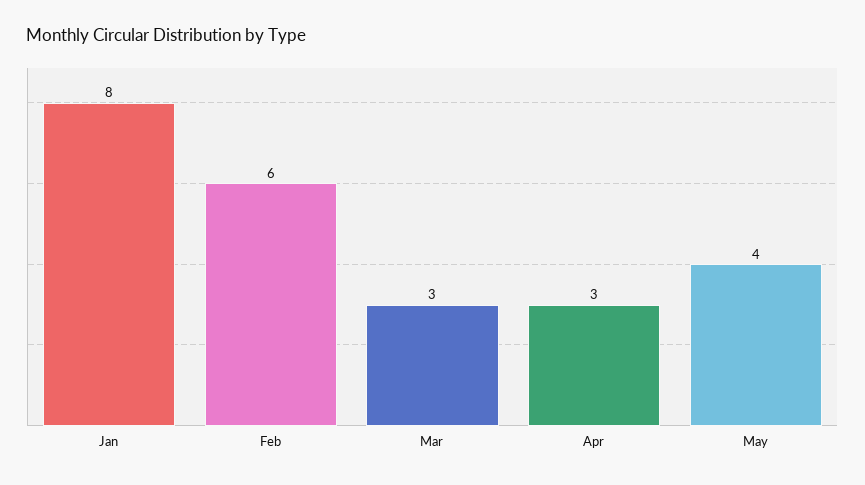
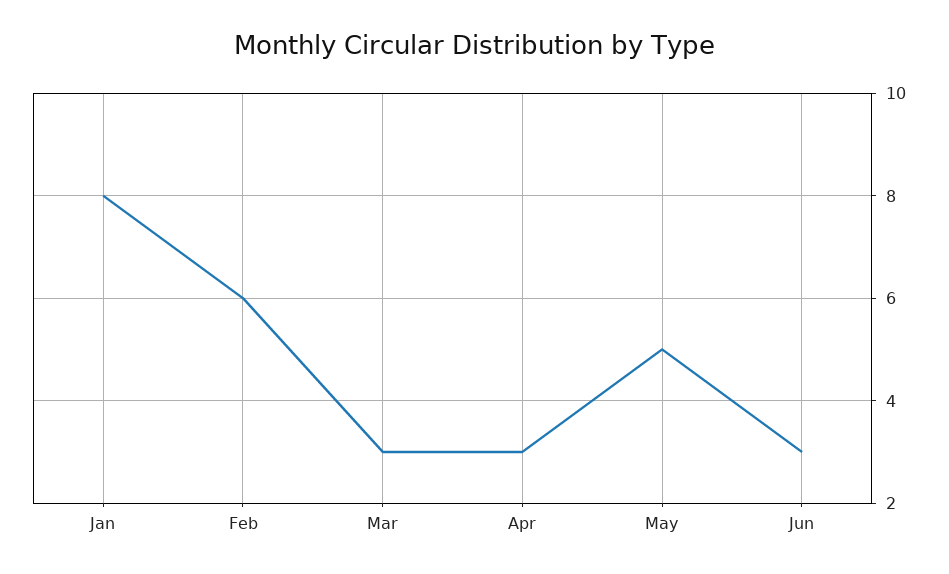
May: 4 -> 5
Jun: none -> 3

